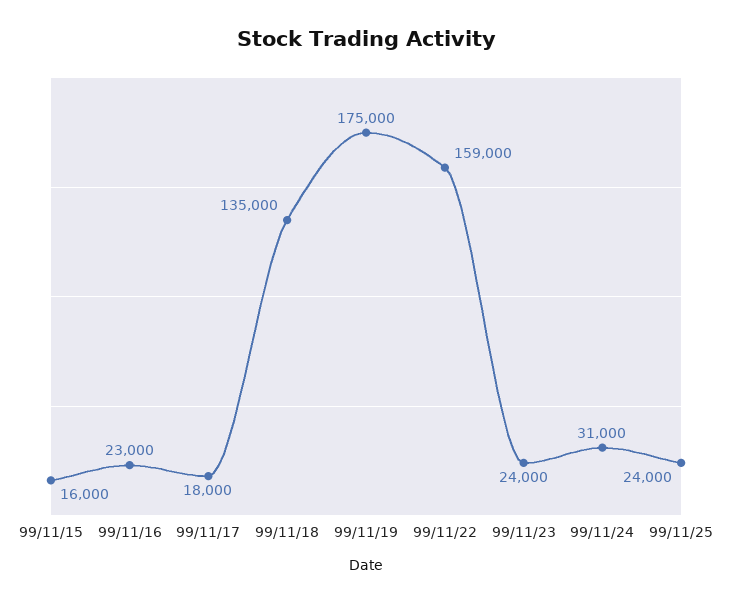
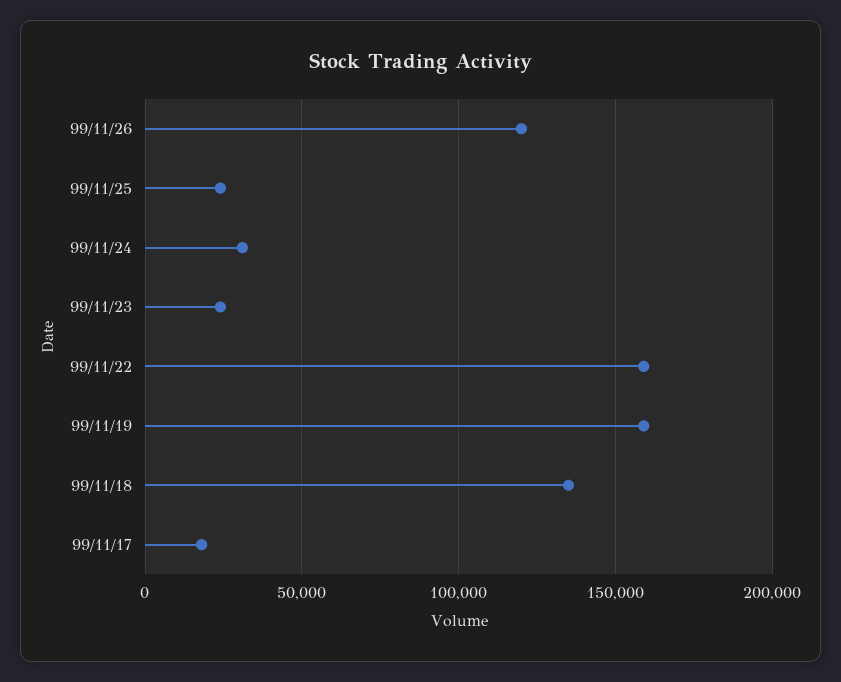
99/11/15: 16000 -> none
99/11/16: 23000 -> none
99/11/19: 175000 -> 160000
99/11/26: none -> 120000

